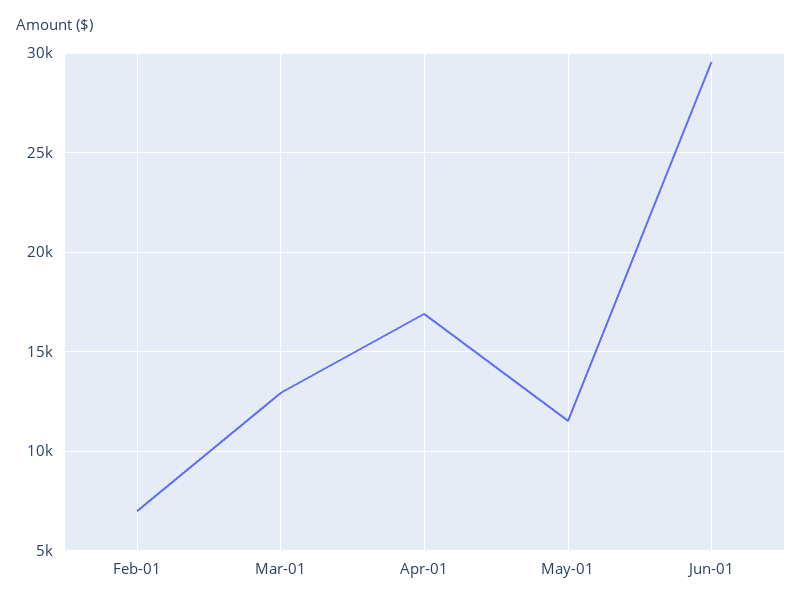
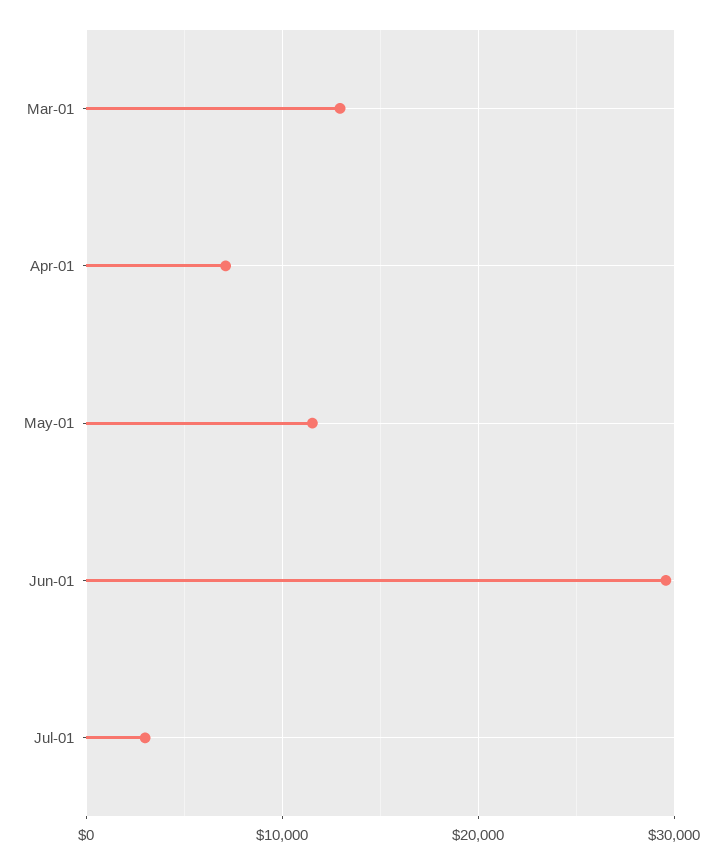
Feb-01: 7000 -> none
Apr-01: 17000 -> 7000
Jul-01: none -> 3000

